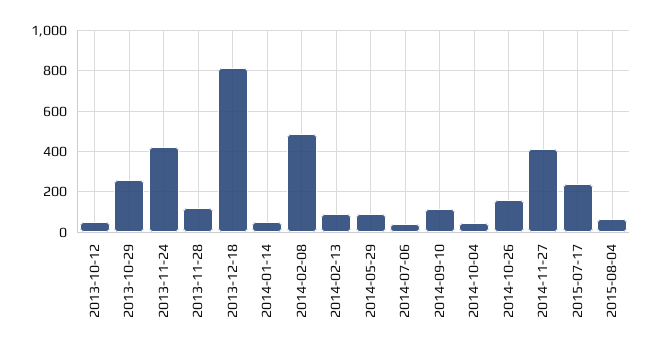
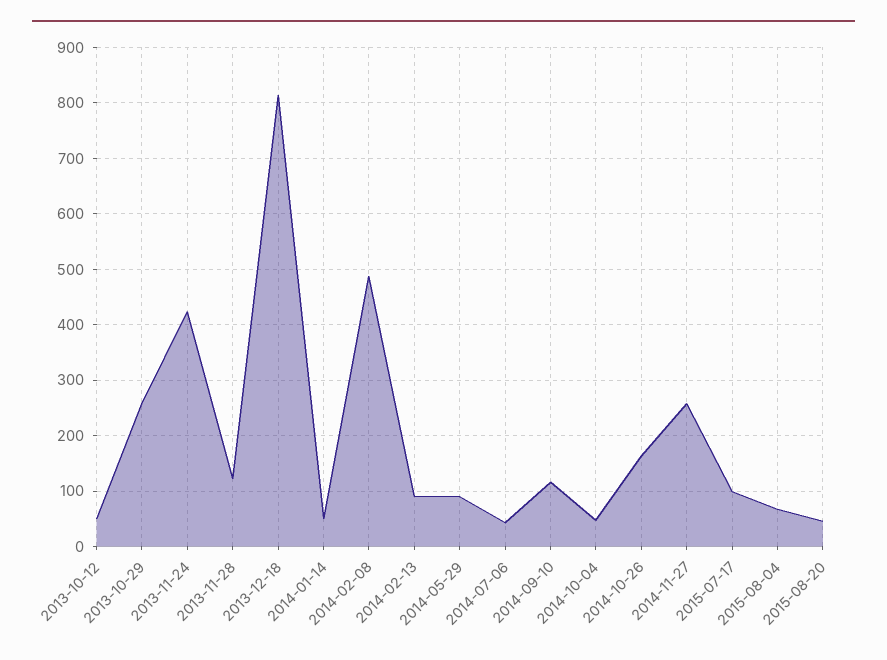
2014-11-27: 400 -> 260
2015-07-17: 250 -> 100
2015-08-20: none -> 40

